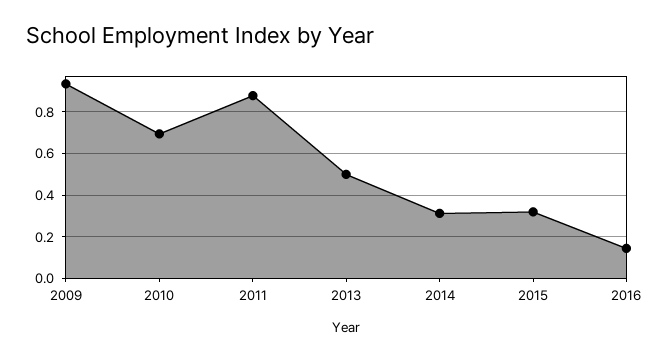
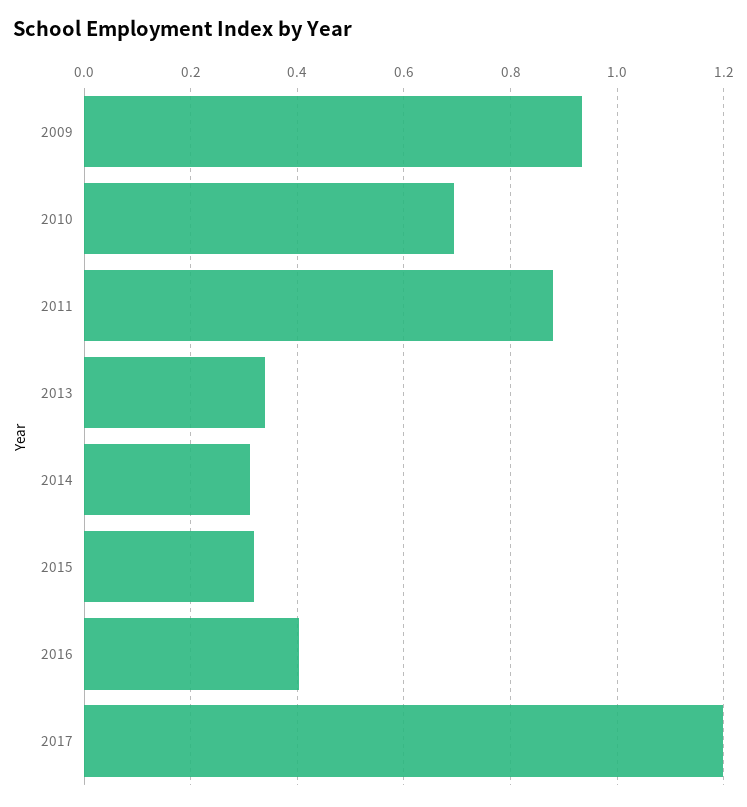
2013: 0.5 -> 0.34
2016: 0.15 -> 0.4
2017: none -> 1.2

